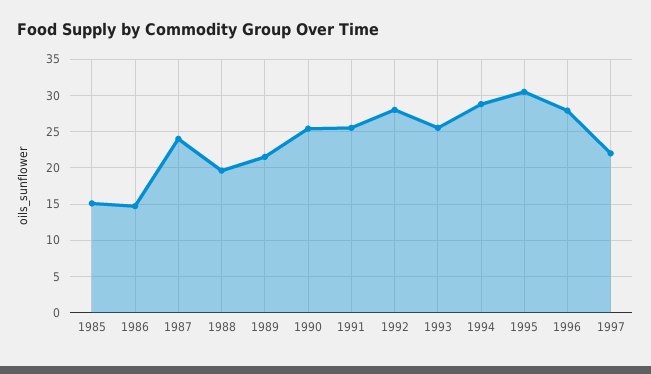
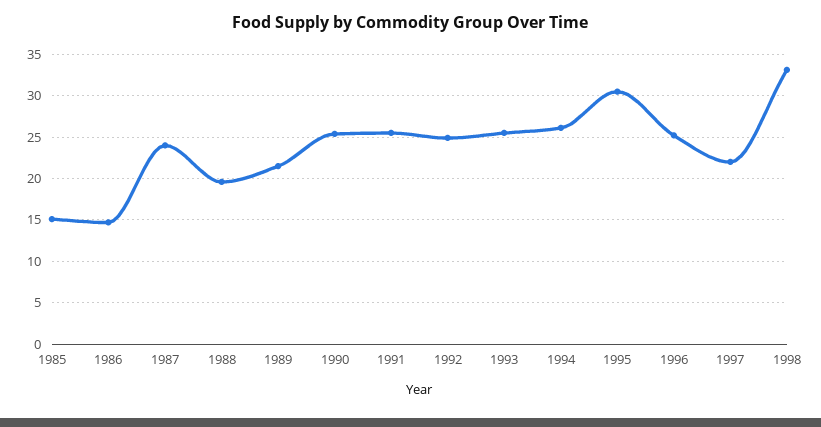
1992: 28 -> 25
1994: 29 -> 26
1996: 28 -> 25
1998: none -> 33

